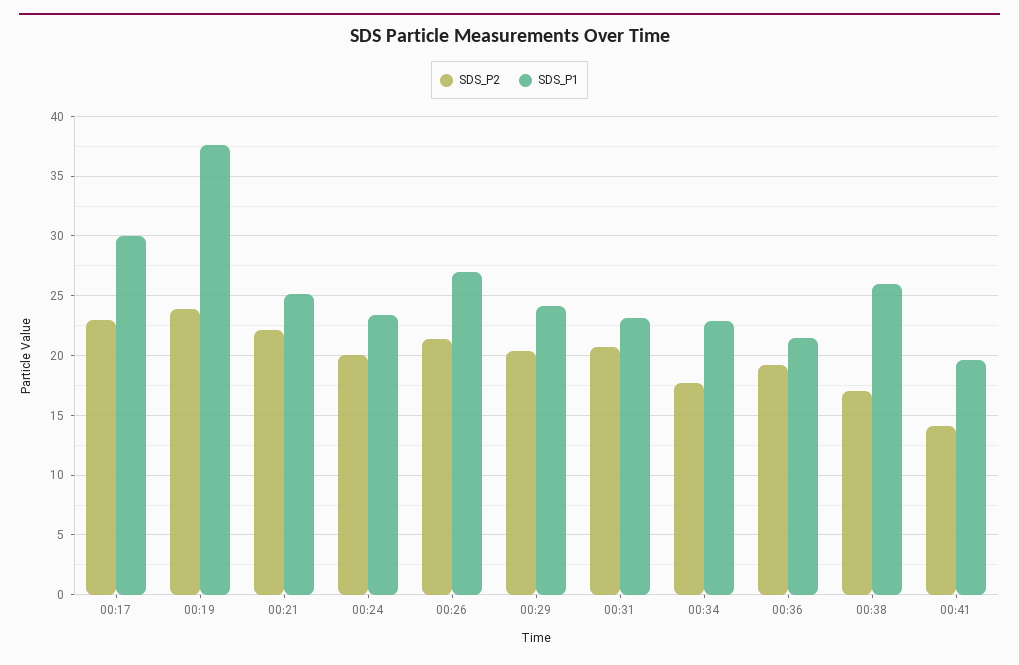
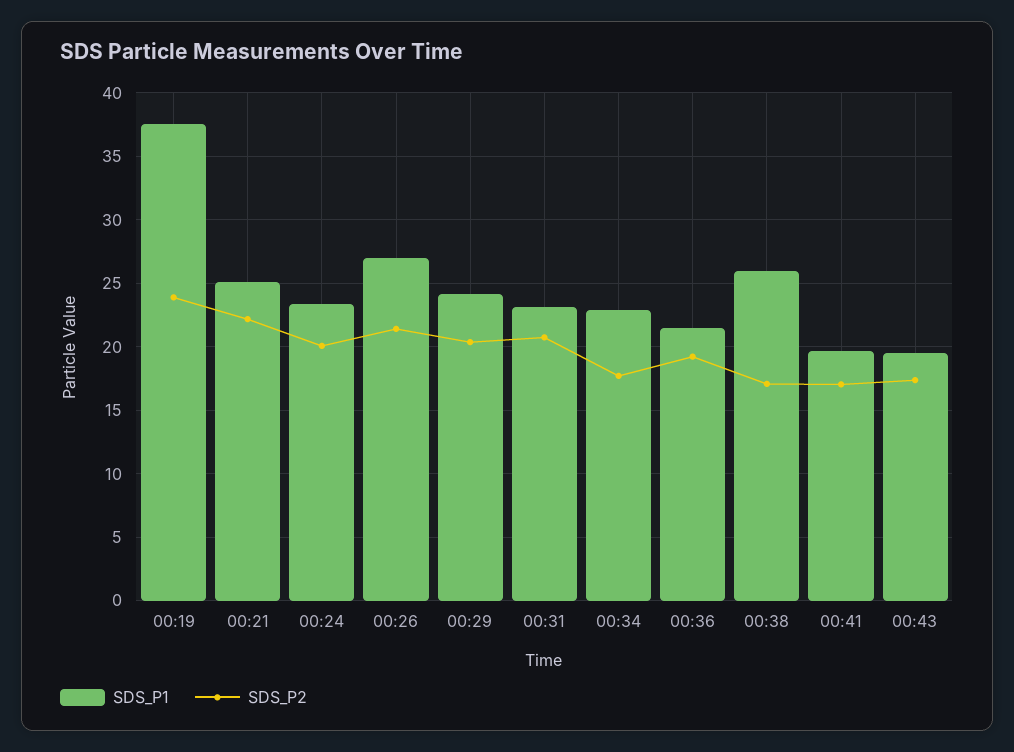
SDS_P2, 00:17: 23 -> none
SDS_P1, 00:17: 30 -> none
SDS_P2, 00:41: 14 -> 17
SDS_P1, 00:43: none -> 19.5
SDS_P2, 00:43: none -> 17.5

